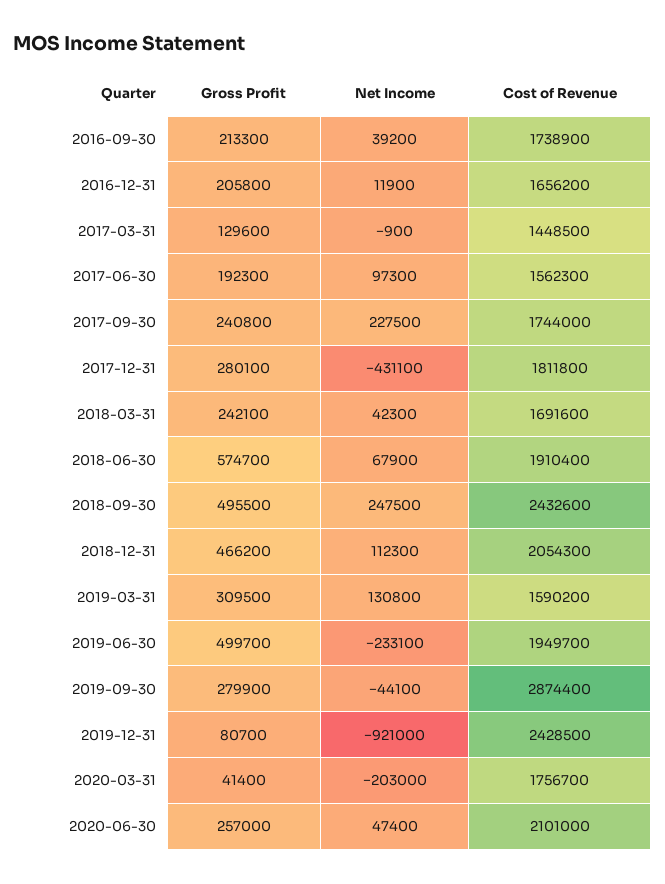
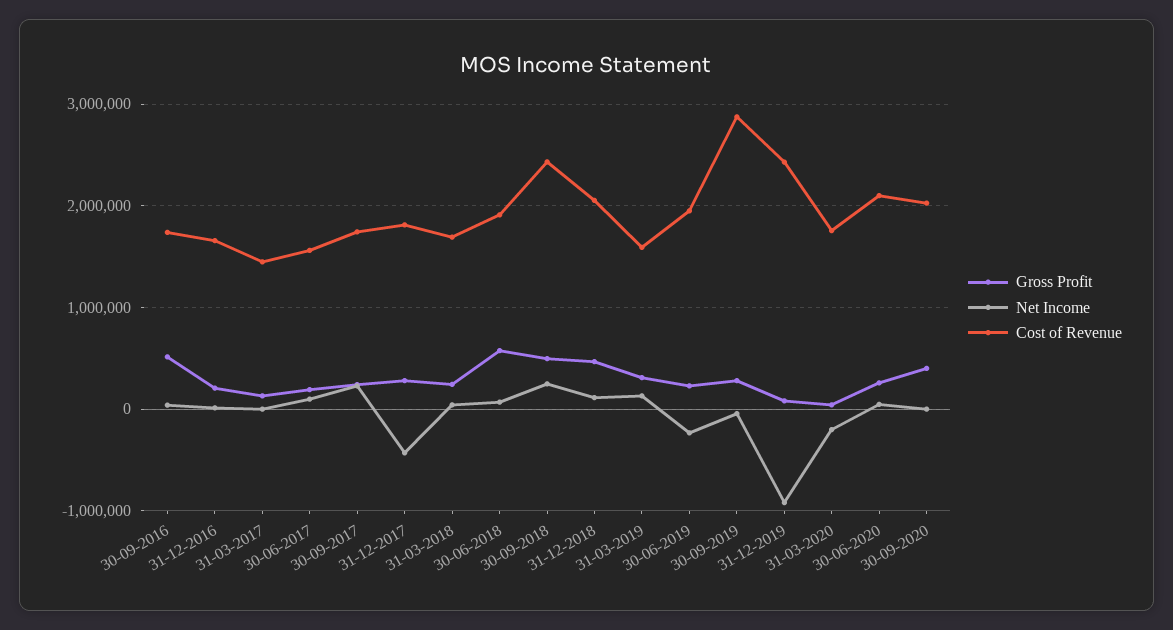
Gross Profit, 2016-09-30: 213300 -> 500000
Gross Profit, 2019-06-30: 499700 -> 200000
Gross Profit, 30-09-2020: none -> 400000
Net Income, 30-09-2020: none -> 0
Cost of Revenue, 30-09-2020: none -> 2000000

